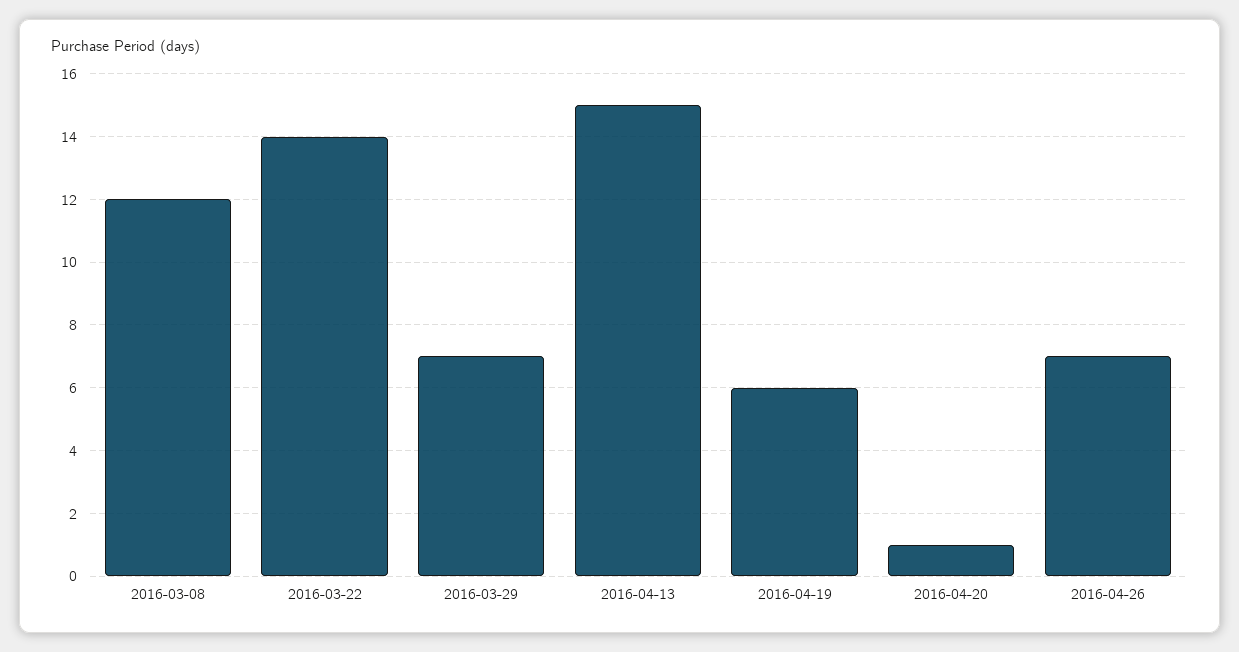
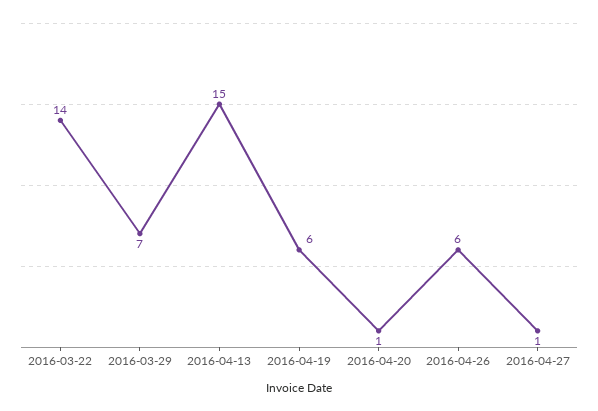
2016-03-08: 12 -> none
2016-04-26: 7 -> 6
2016-04-27: none -> 1

